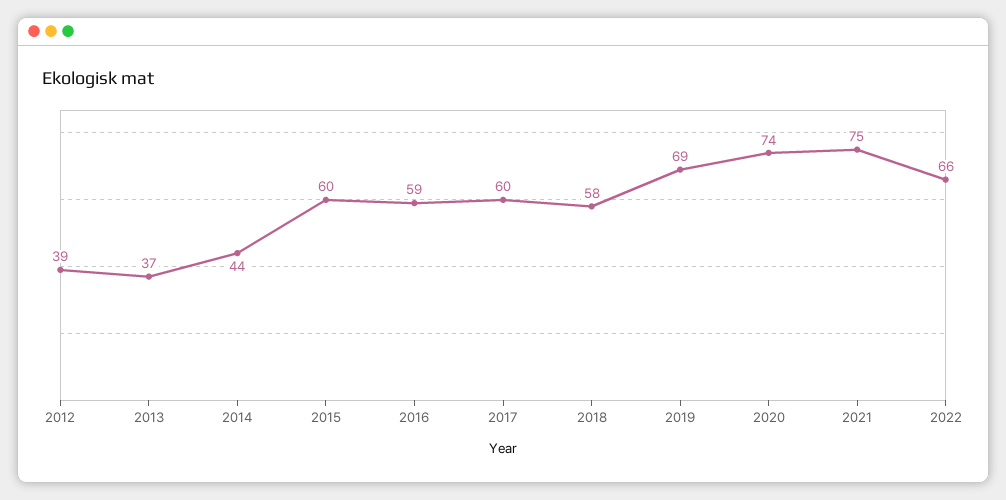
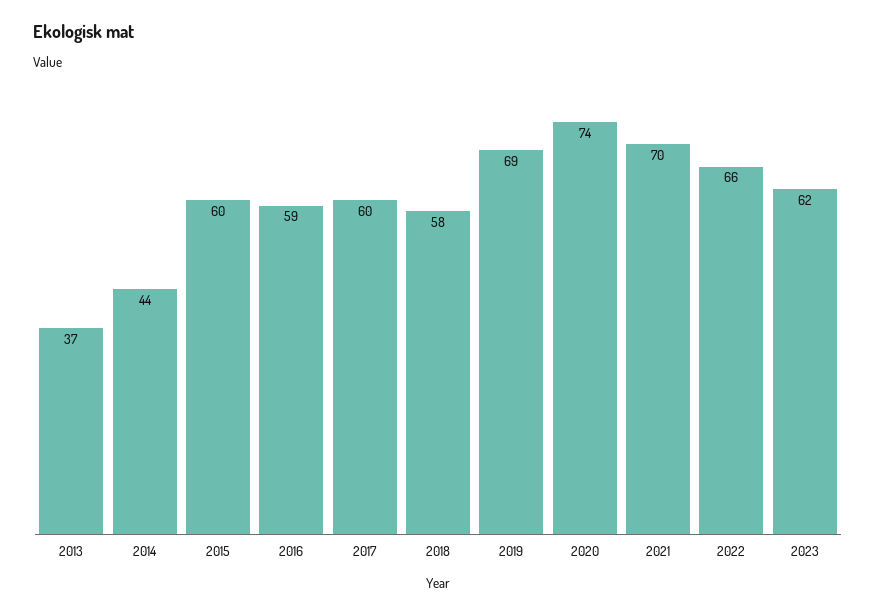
2012: 39 -> none
2021: 75 -> 70
2023: none -> 62

